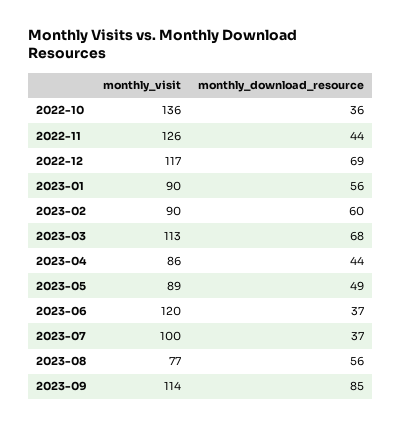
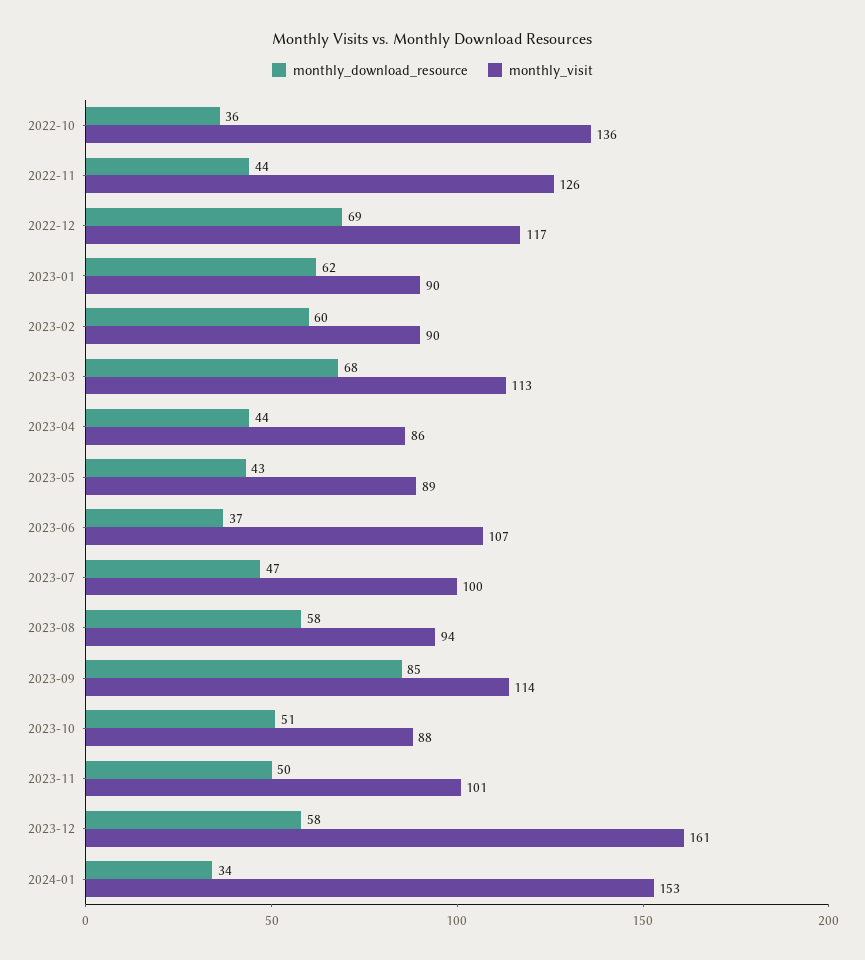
monthly_download_resource, 2023-01: 56 -> 62
monthly_download_resource, 2023-05: 49 -> 43
monthly_visit, 2023-06: 120 -> 107
monthly_download_resource, 2023-07: 37 -> 47
monthly_visit, 2023-08: 77 -> 94
monthly_download_resource, 2023-08: 56 -> 58
monthly_download_resource, 2023-10: none -> 51
monthly_visit, 2023-10: none -> 88
monthly_download_resource, 2023-11: none -> 50
monthly_visit, 2023-11: none -> 101
monthly_download_resource, 2023-12: none -> 58
monthly_visit, 2023-12: none -> 161
monthly_download_resource, 2024-01: none -> 34
monthly_visit, 2024-01: none -> 153

